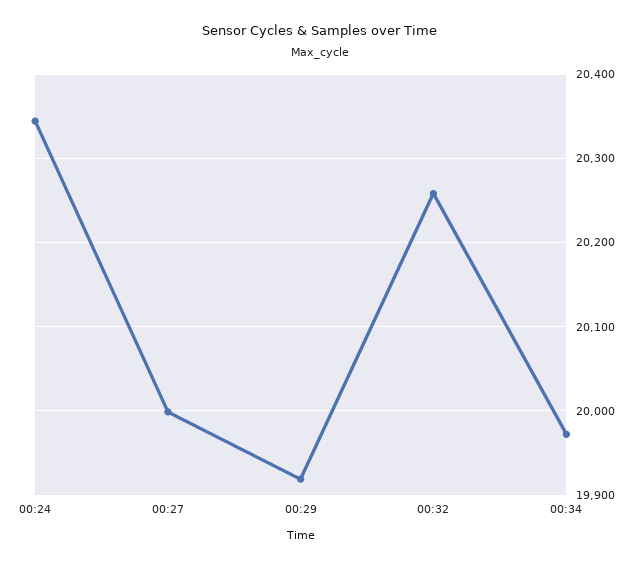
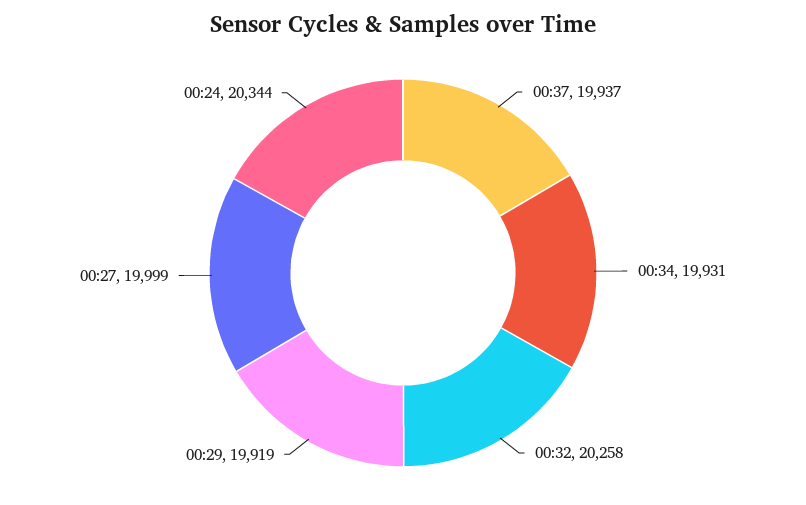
00:34: 19970 -> 19931
00:37: none -> 19937

